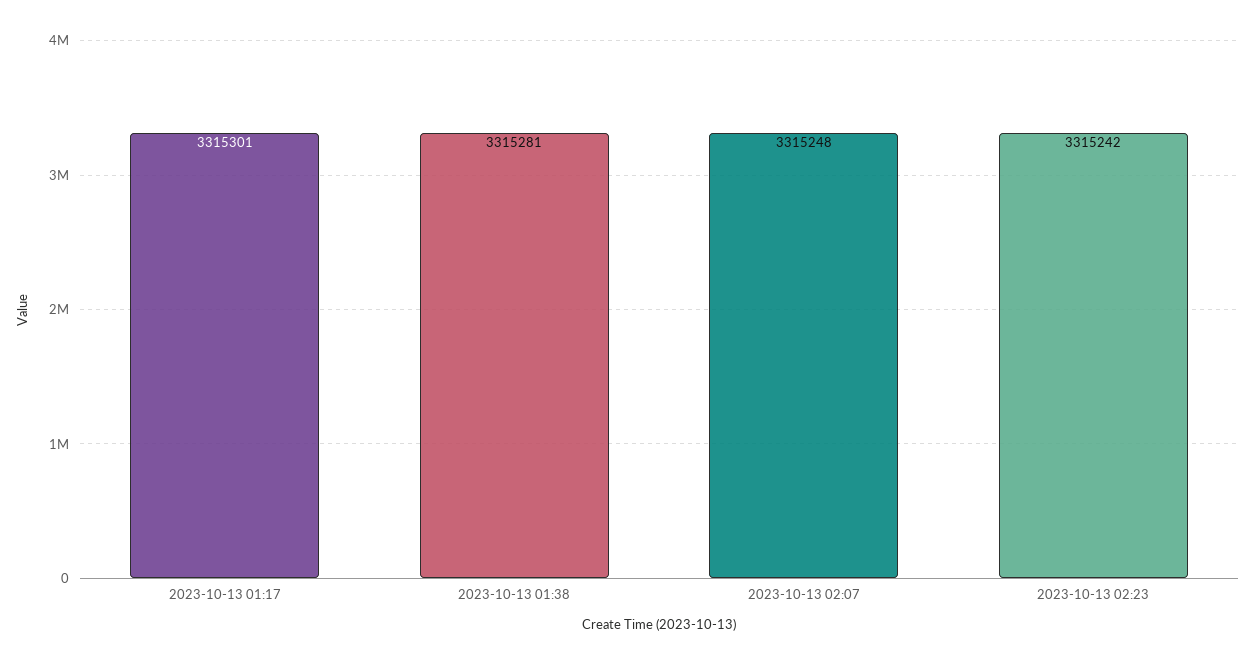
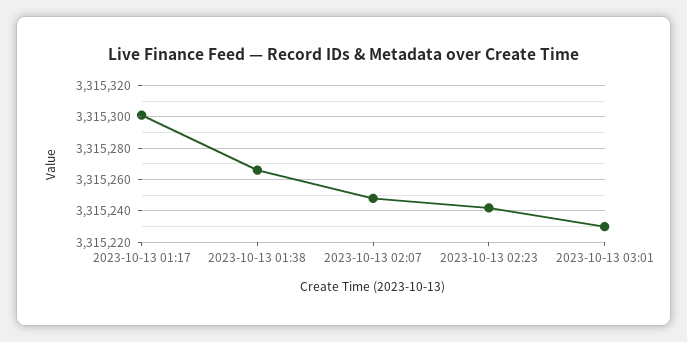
2023-10-13 01:38: 3315281 -> 3315265
2023-10-13 03:01: none -> 3315230

